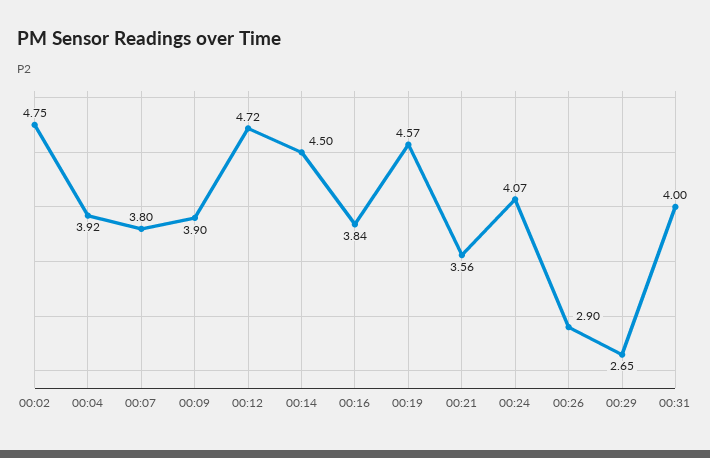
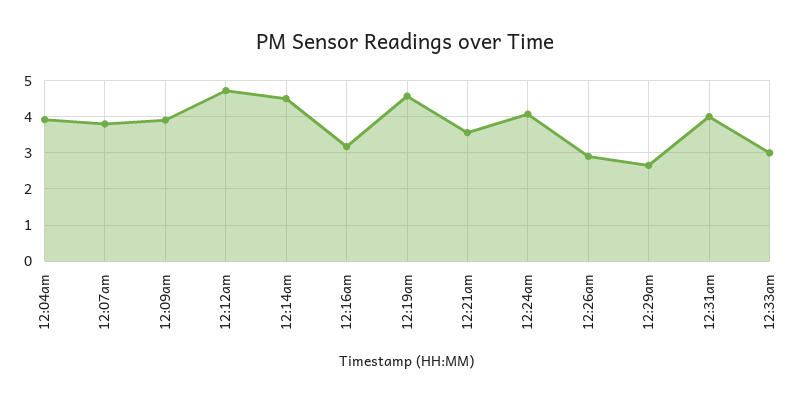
00:02: 4.75 -> none
00:16: 3.84 -> 3.2
12:33am: none -> 3

